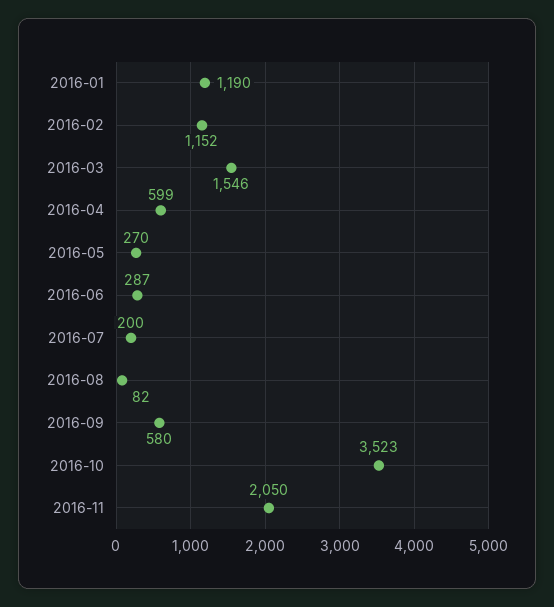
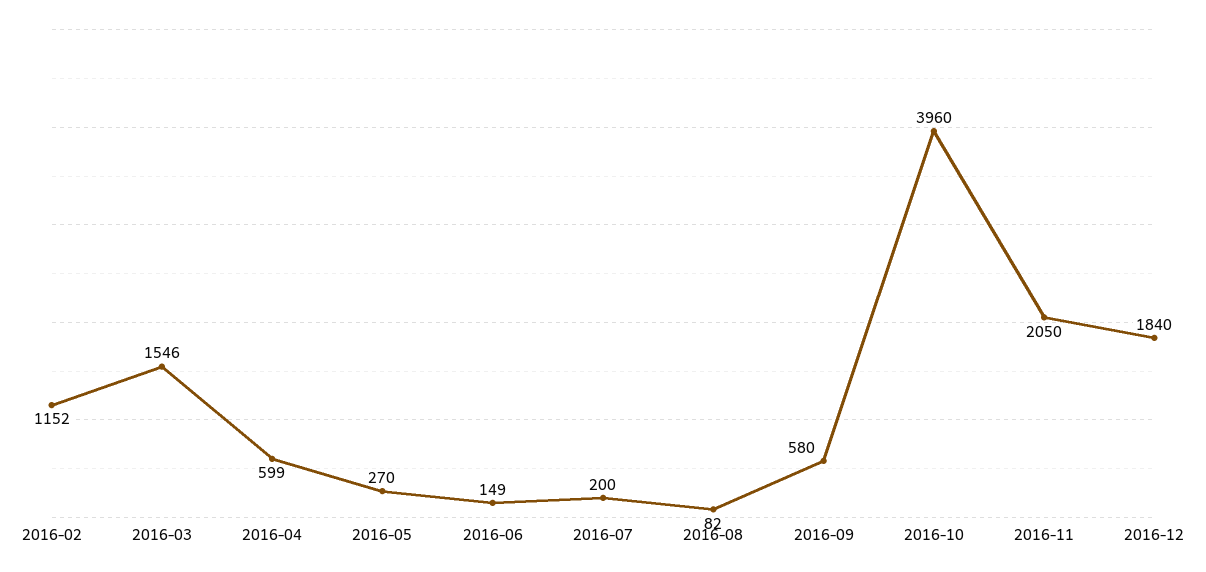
2016-01: 1190 -> none
2016-06: 287 -> 149
2016-10: 3523 -> 3960
2016-12: none -> 1840

